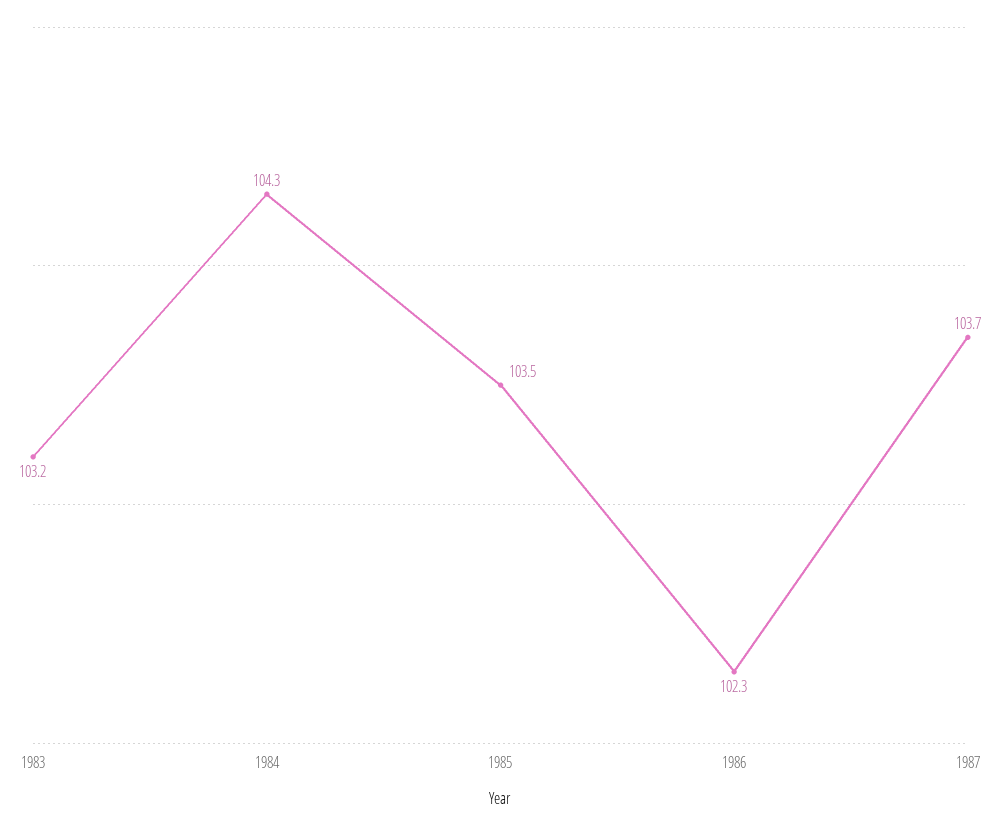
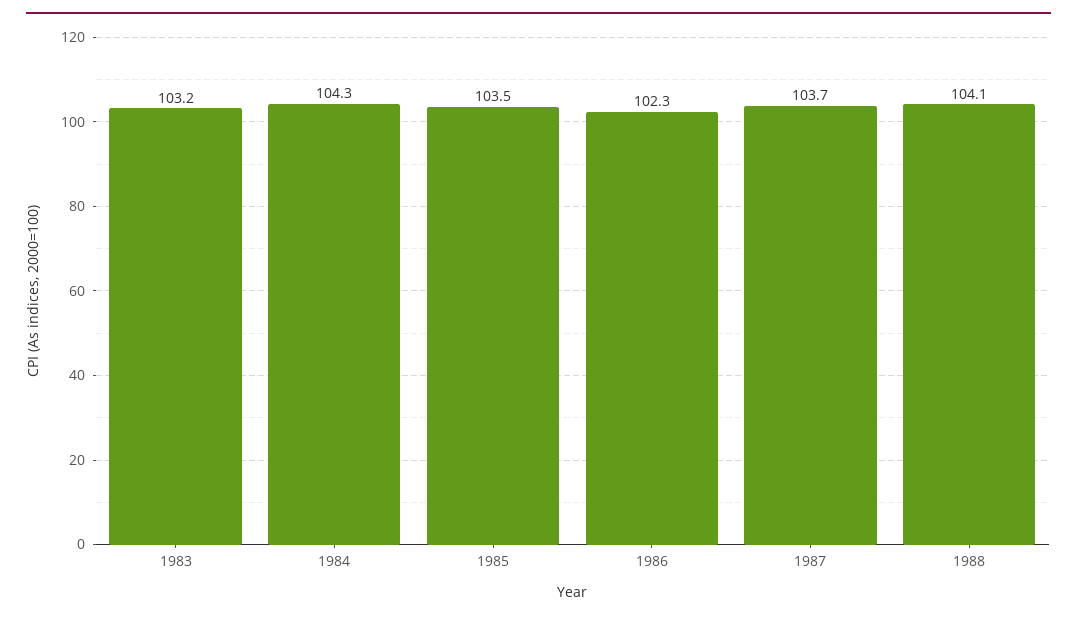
1988: none -> 104.1

